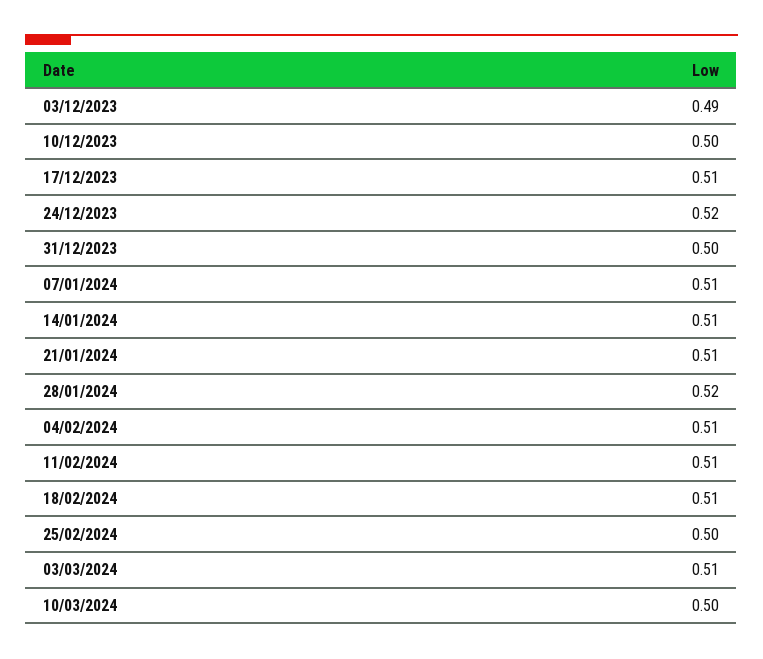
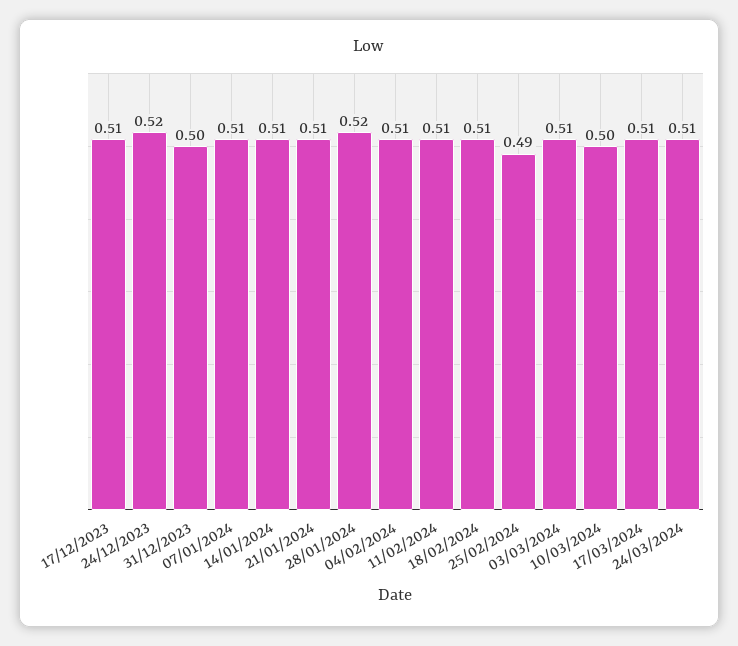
03/12/2023: 0.49 -> none
10/12/2023: 0.5 -> none
25/02/2024: 0.5 -> 0.49
17/03/2024: none -> 0.51
24/03/2024: none -> 0.51

